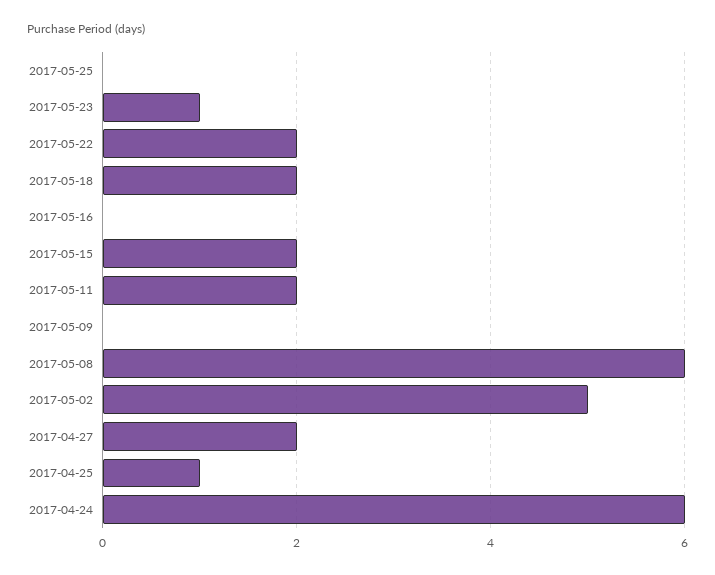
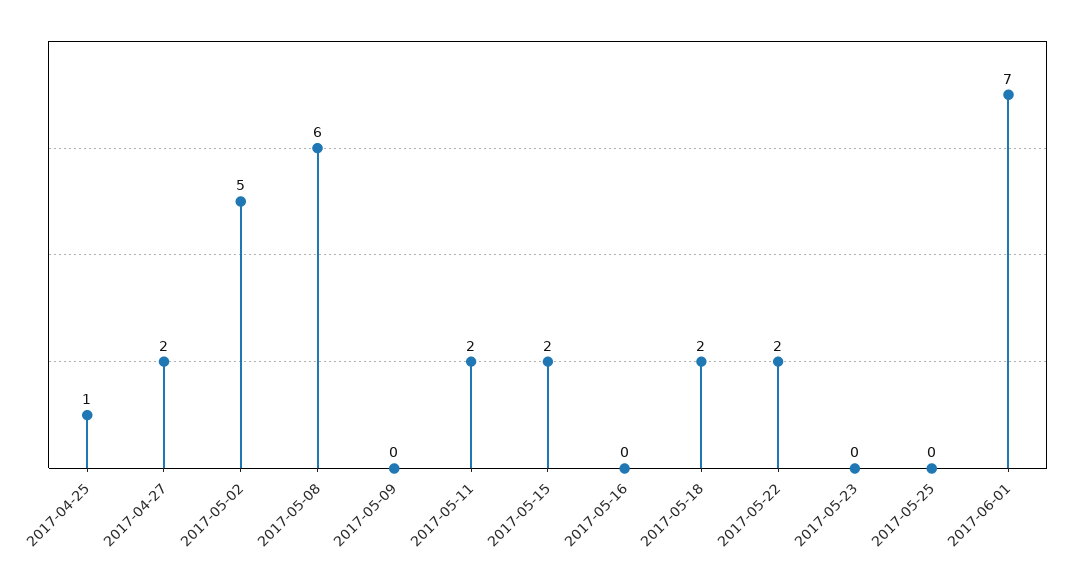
2017-05-23: 1 -> 0
2017-04-24: 6 -> none
2017-06-01: none -> 7

